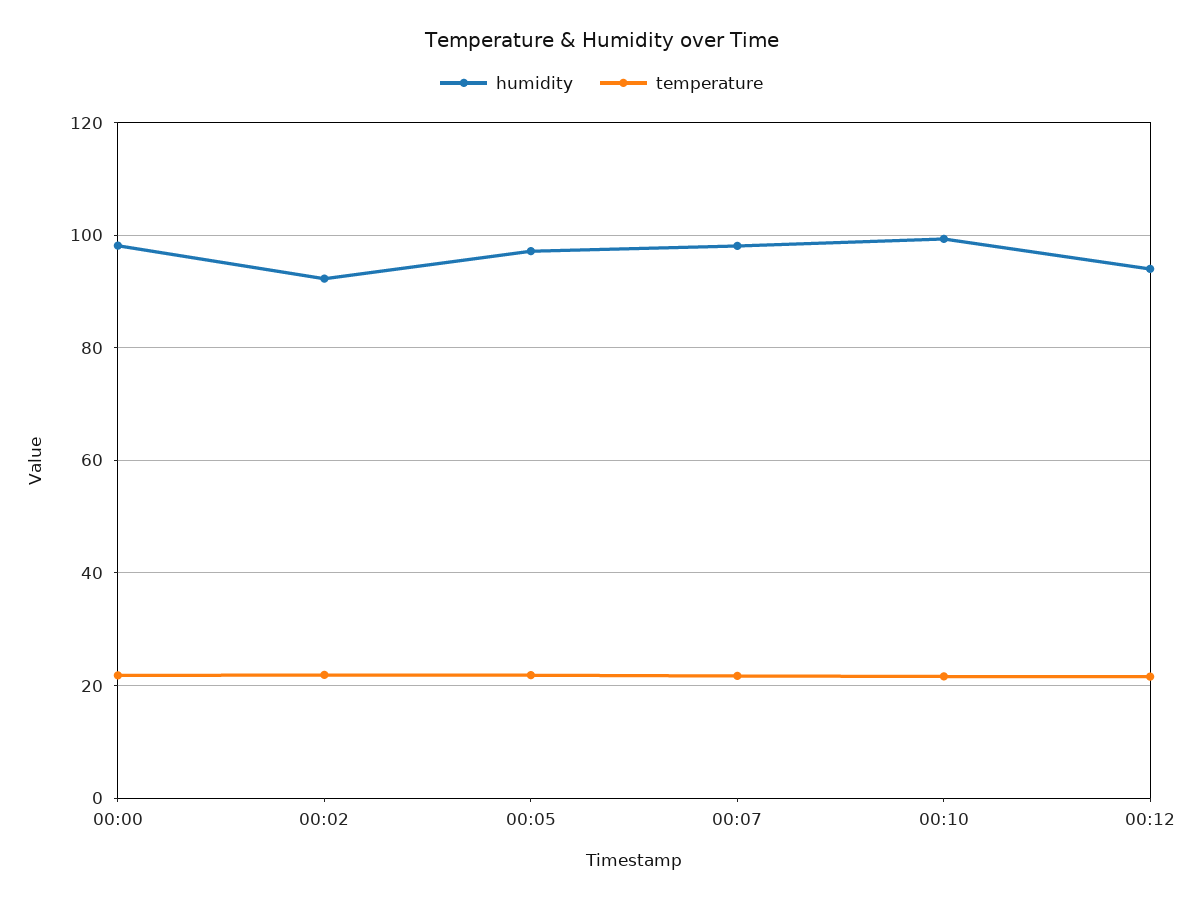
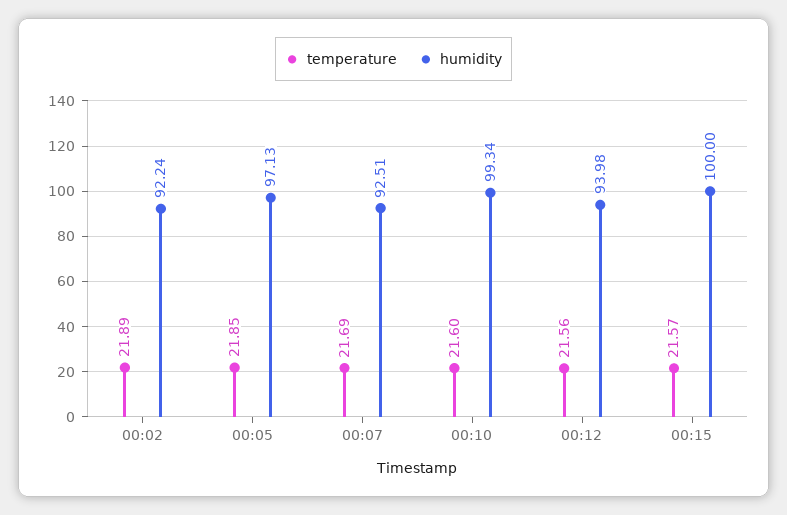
humidity, 00:00: 98 -> none
temperature, 00:00: 22 -> none
humidity, 00:07: 98 -> 92.51
temperature, 00:15: none -> 21.57
humidity, 00:15: none -> 100

